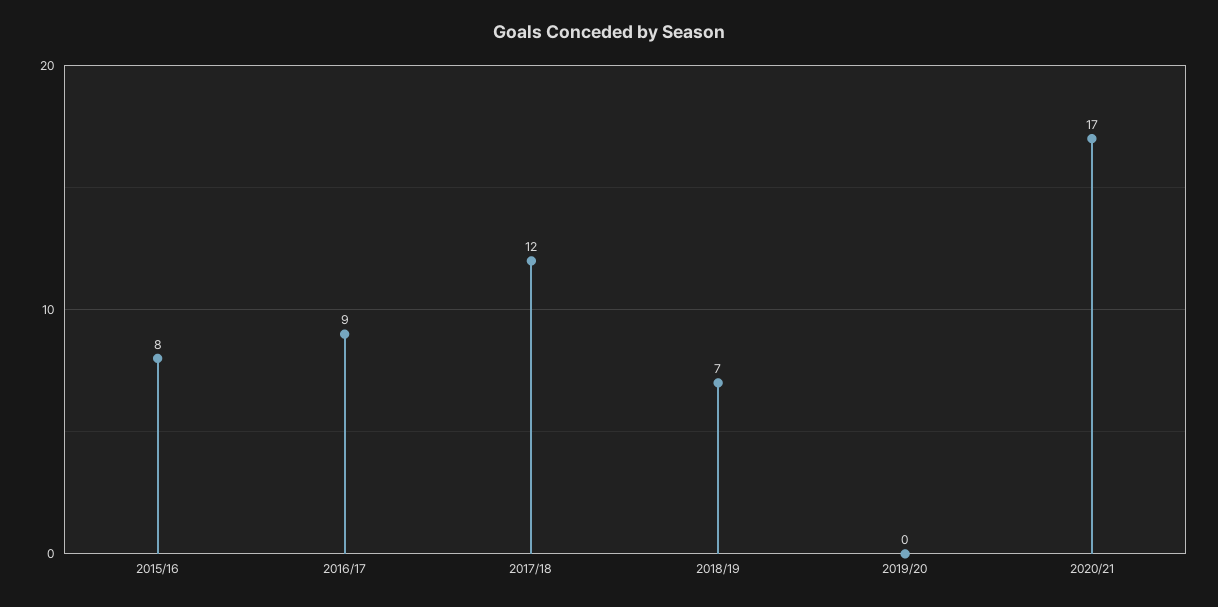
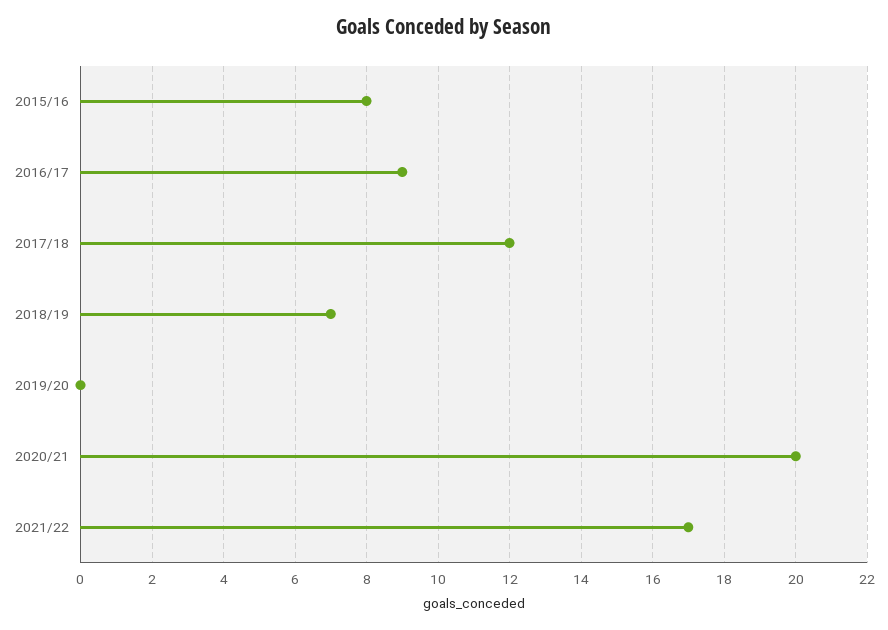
2020/21: 17 -> 20
2021/22: none -> 17

